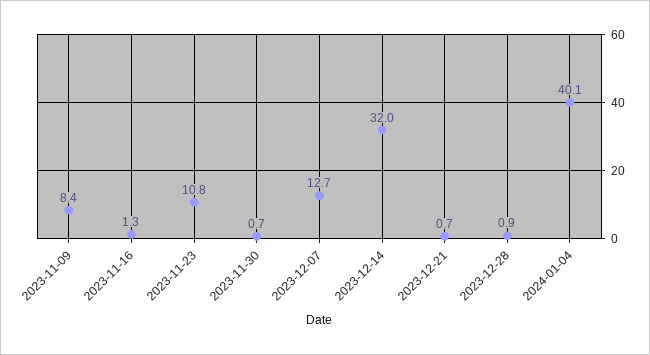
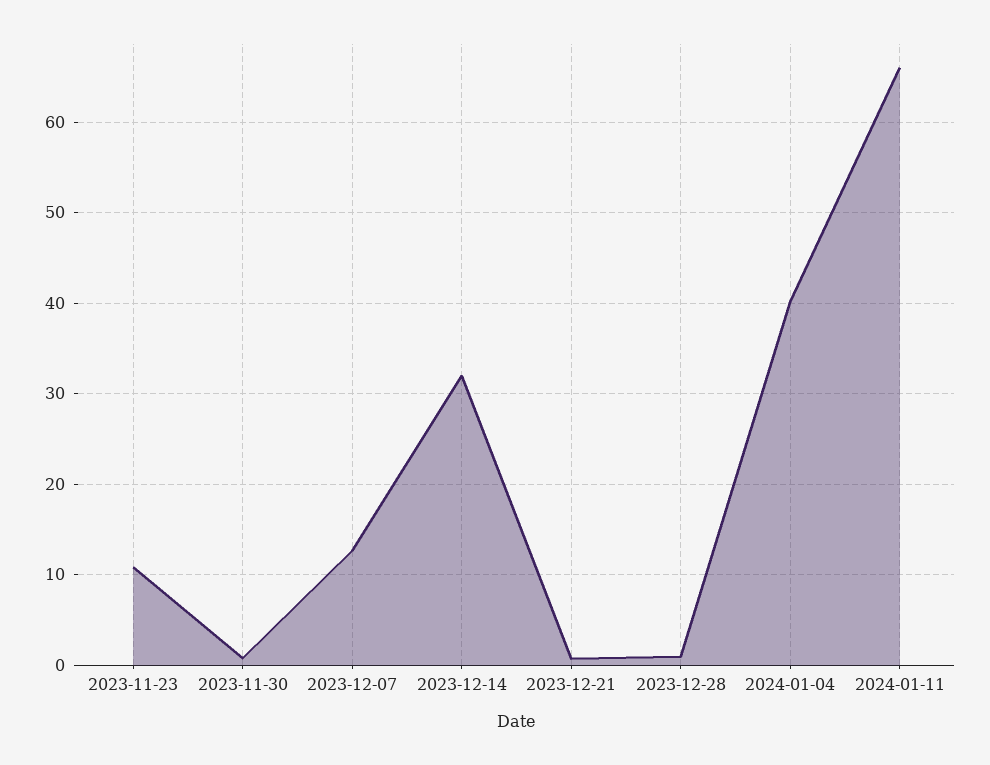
2023-11-09: 8.4 -> none
2023-11-16: 1.3 -> none
2024-01-11: none -> 66

